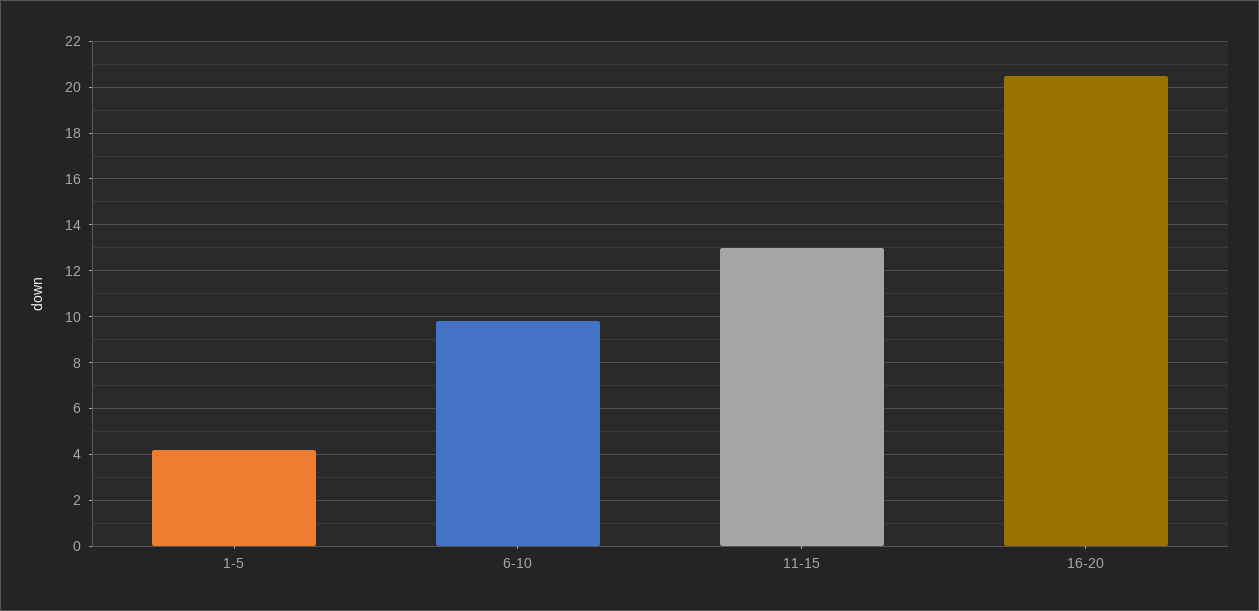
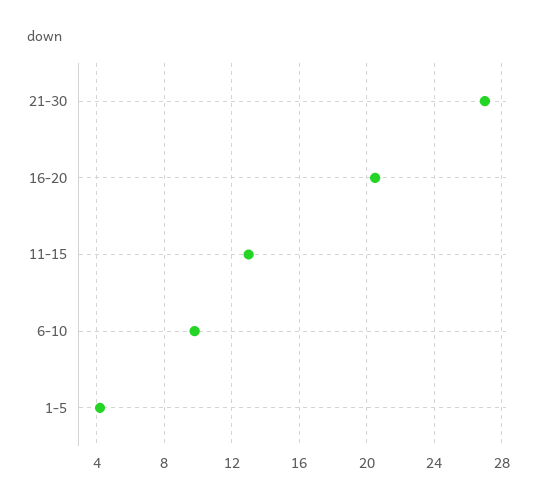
21-30: none -> 27

